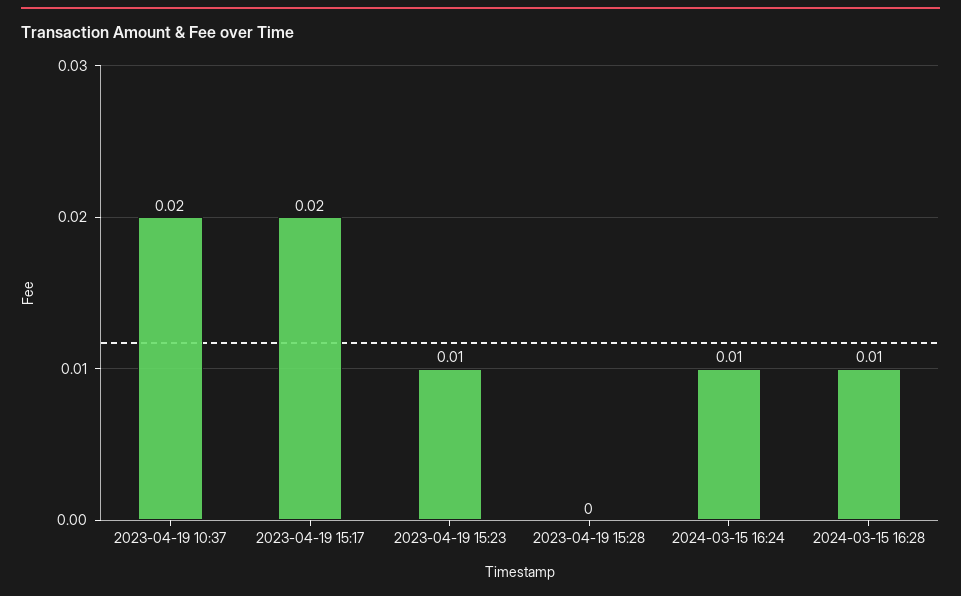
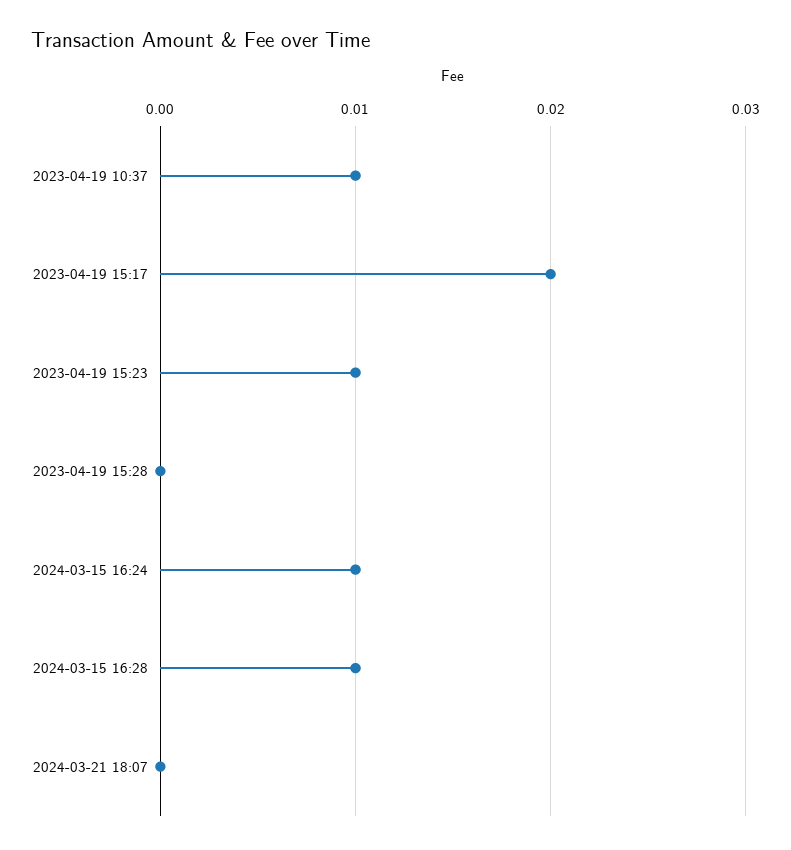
2023-04-19 10:37: 0.02 -> 0.01
2024-03-21 18:07: none -> 0

